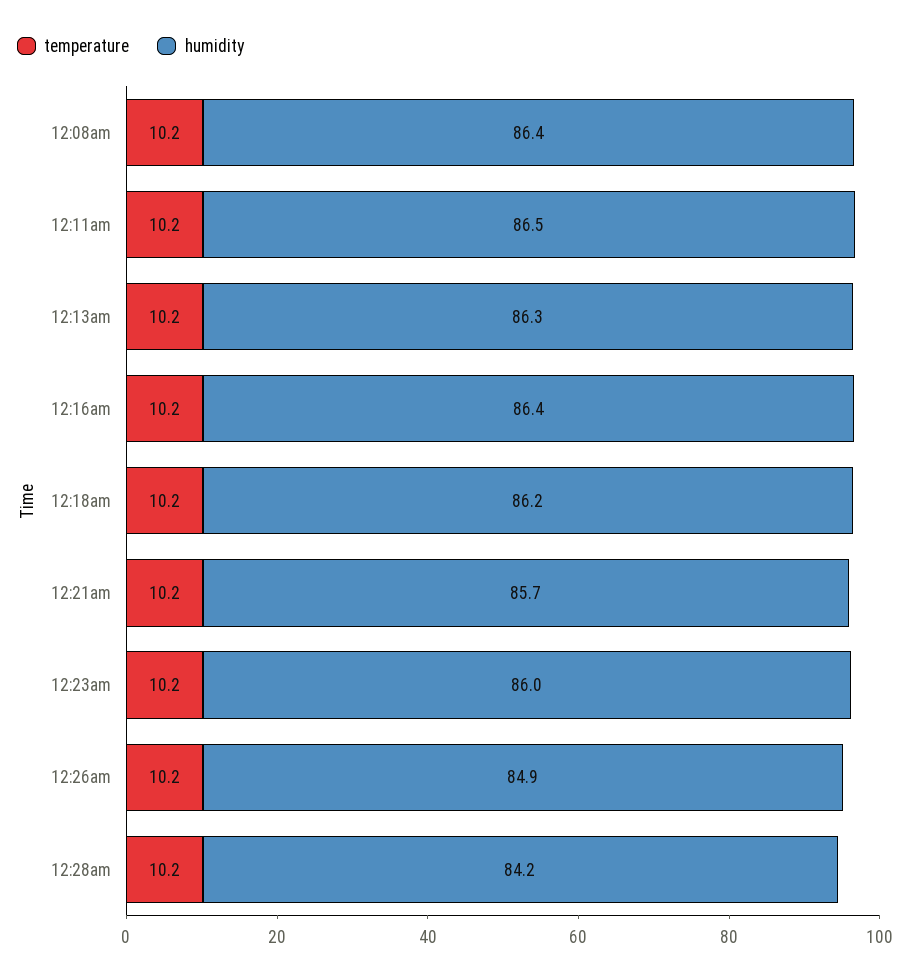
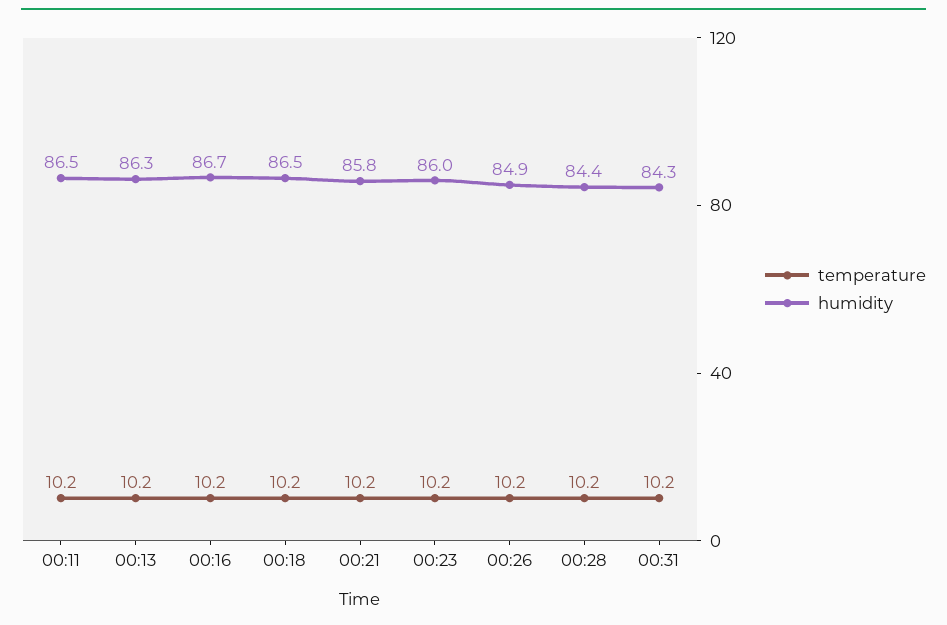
temperature, 12:08am: 10.2 -> none
humidity, 12:08am: 86.4 -> none
humidity, 12:16am: 86.4 -> 86.7
humidity, 12:18am: 86.2 -> 86.5
humidity, 12:21am: 85.7 -> 85.8
humidity, 12:28am: 84.2 -> 84.4
temperature, 00:31: none -> 10.2
humidity, 00:31: none -> 84.3

